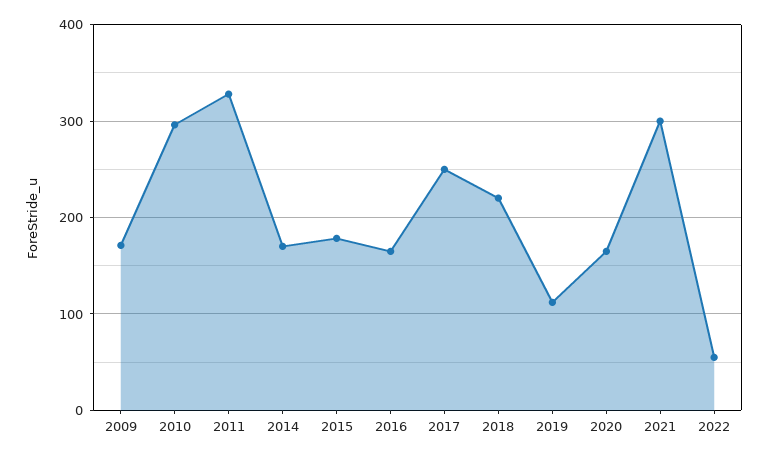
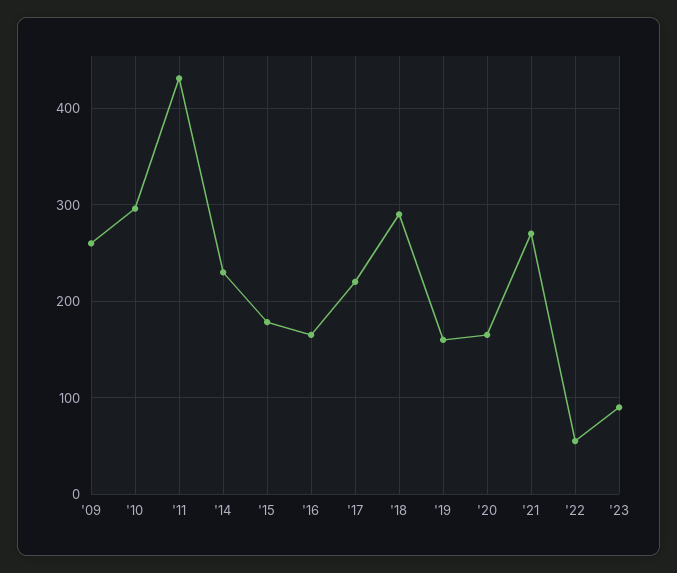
2009: 170 -> 260
2011: 330 -> 430
2014: 170 -> 230
2017: 250 -> 220
2018: 220 -> 290
2019: 110 -> 160
2021: 300 -> 270
'23: none -> 90

